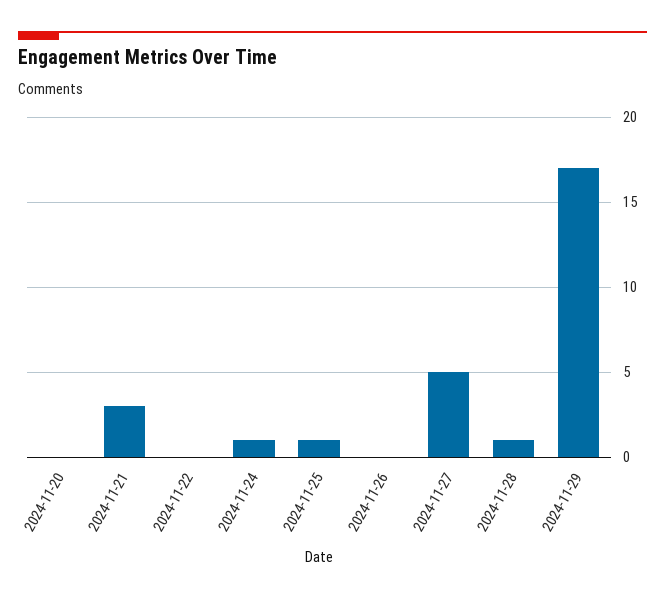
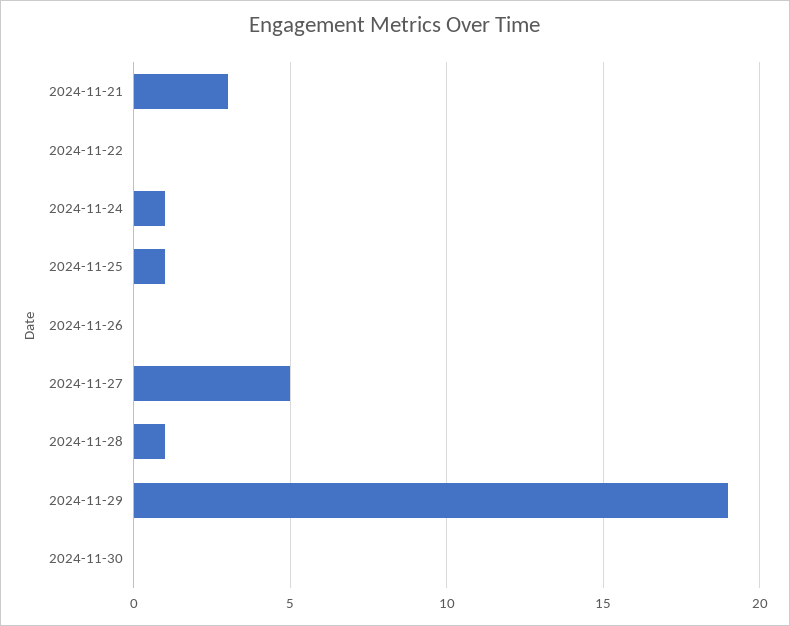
2024-11-20: 0 -> none
2024-11-29: 17 -> 19
2024-11-30: none -> 0

